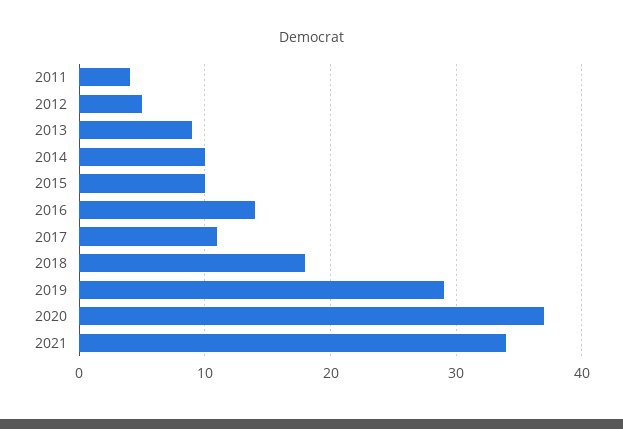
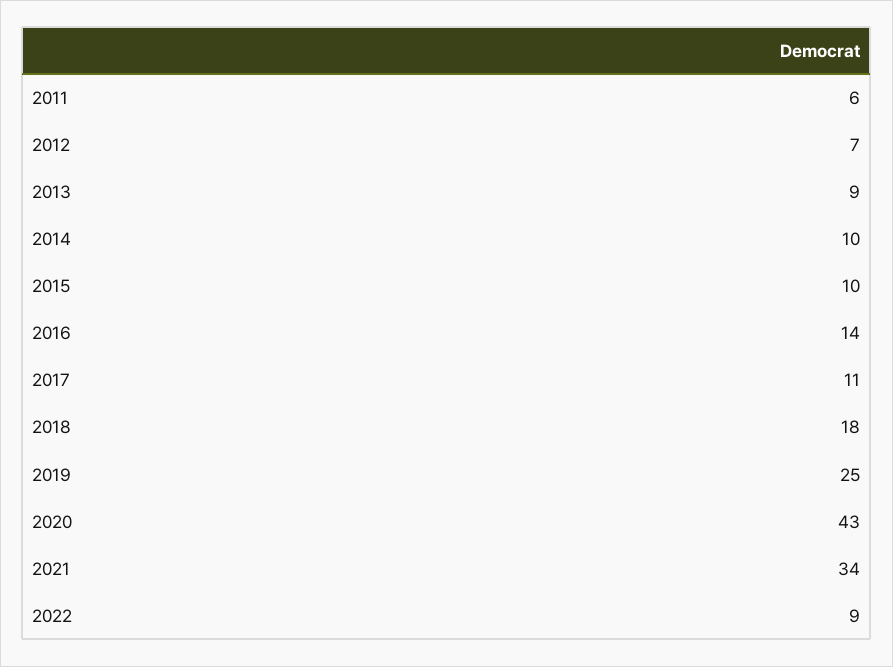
2011: 4 -> 6
2012: 5 -> 7
2019: 29 -> 25
2020: 37 -> 43
2022: none -> 9

